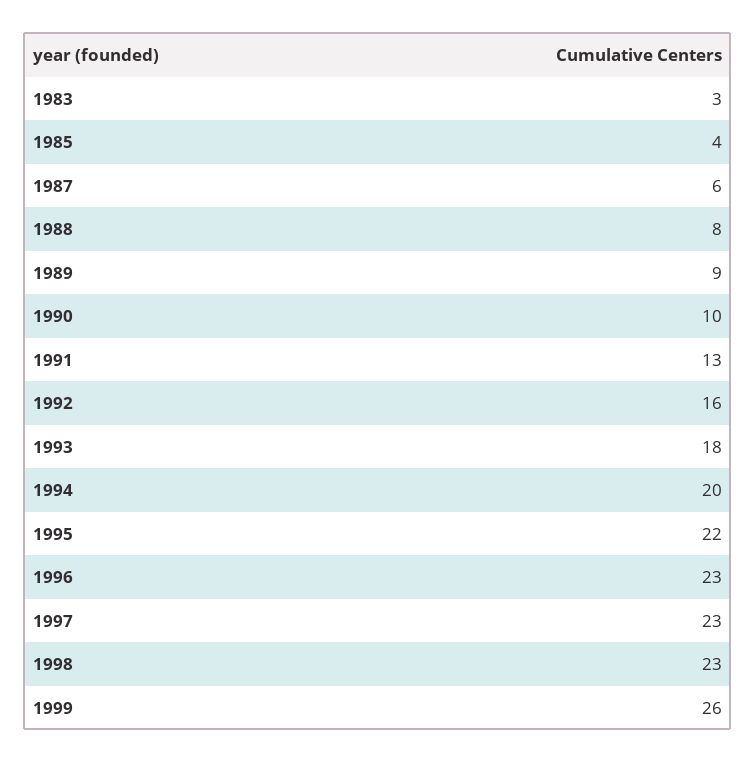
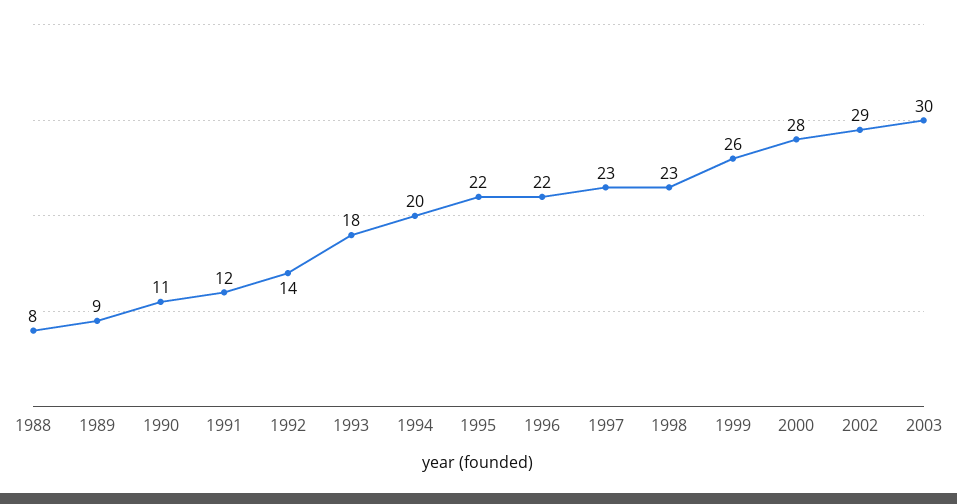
1983: 3 -> none
1985: 4 -> none
1987: 6 -> none
1990: 10 -> 11
1991: 13 -> 12
1992: 16 -> 14
1996: 23 -> 22
2000: none -> 28
2002: none -> 29
2003: none -> 30

